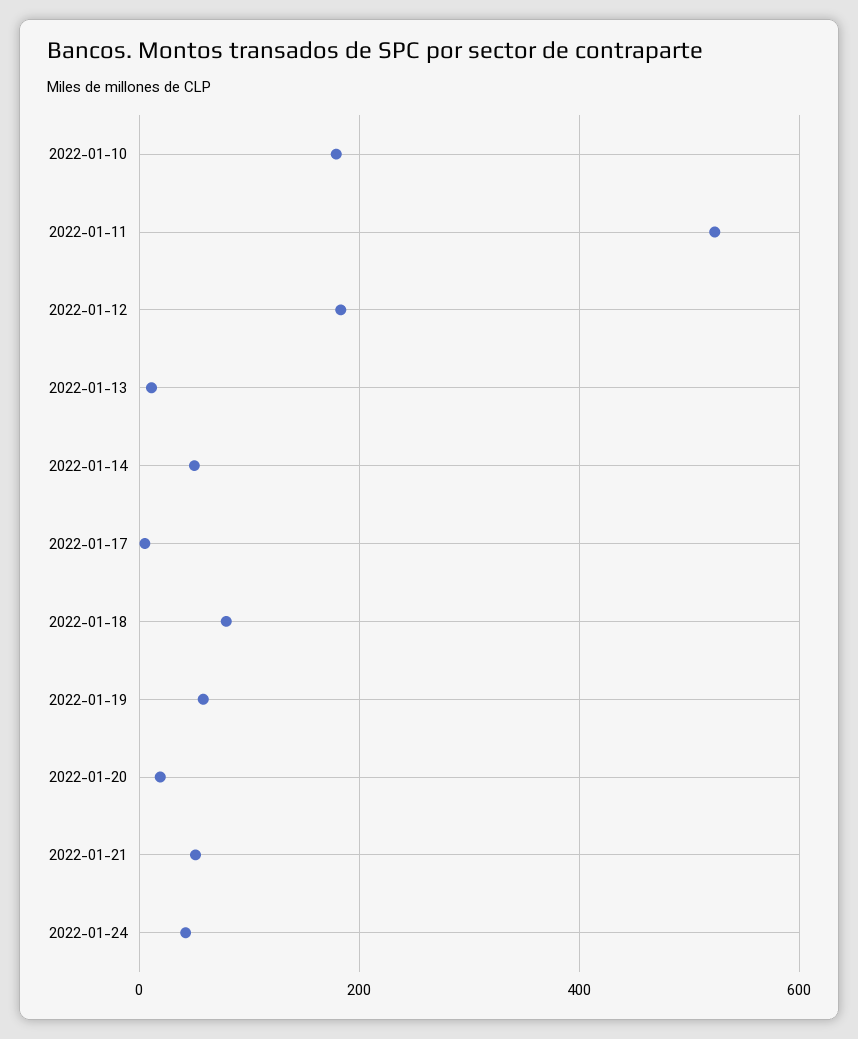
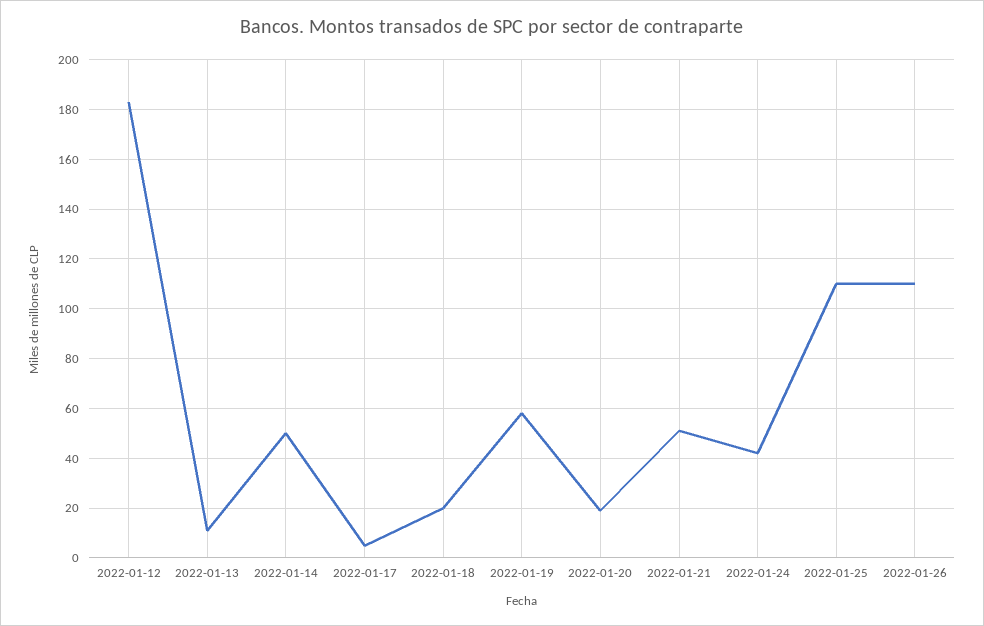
2022-01-10: 180 -> none
2022-01-11: 520 -> none
2022-01-18: 80 -> 20
2022-01-25: none -> 110
2022-01-26: none -> 110

